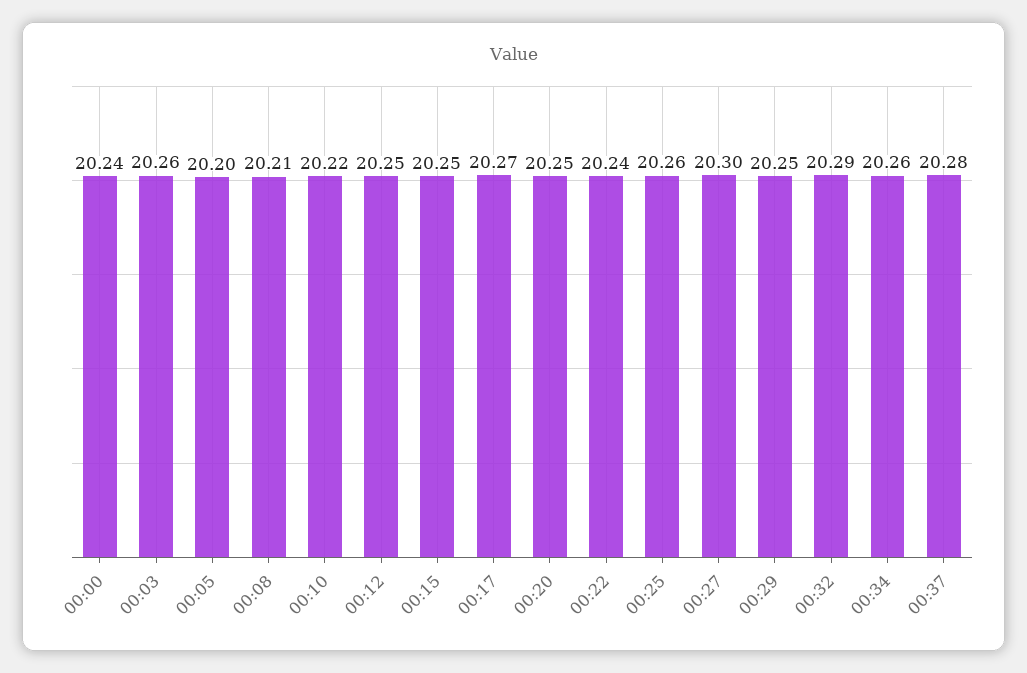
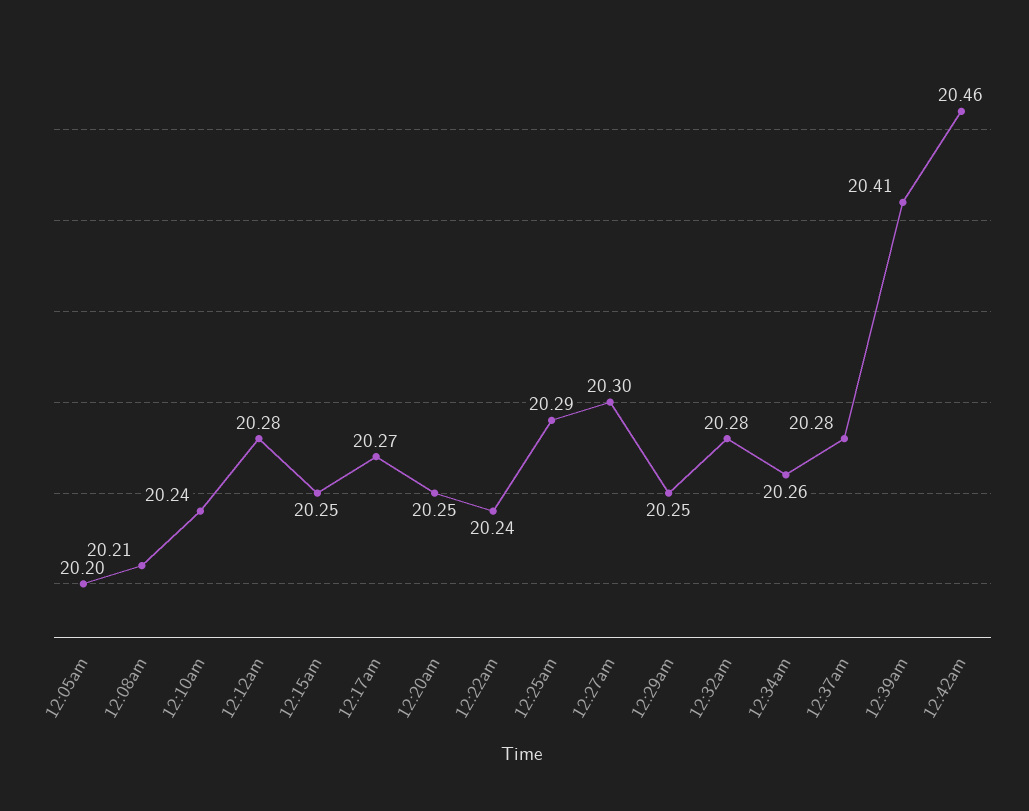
00:00: 20.24 -> none
00:03: 20.26 -> none
00:10: 20.22 -> 20.24
00:12: 20.25 -> 20.28
00:25: 20.26 -> 20.29
00:32: 20.29 -> 20.28
12:39am: none -> 20.41
12:42am: none -> 20.46

